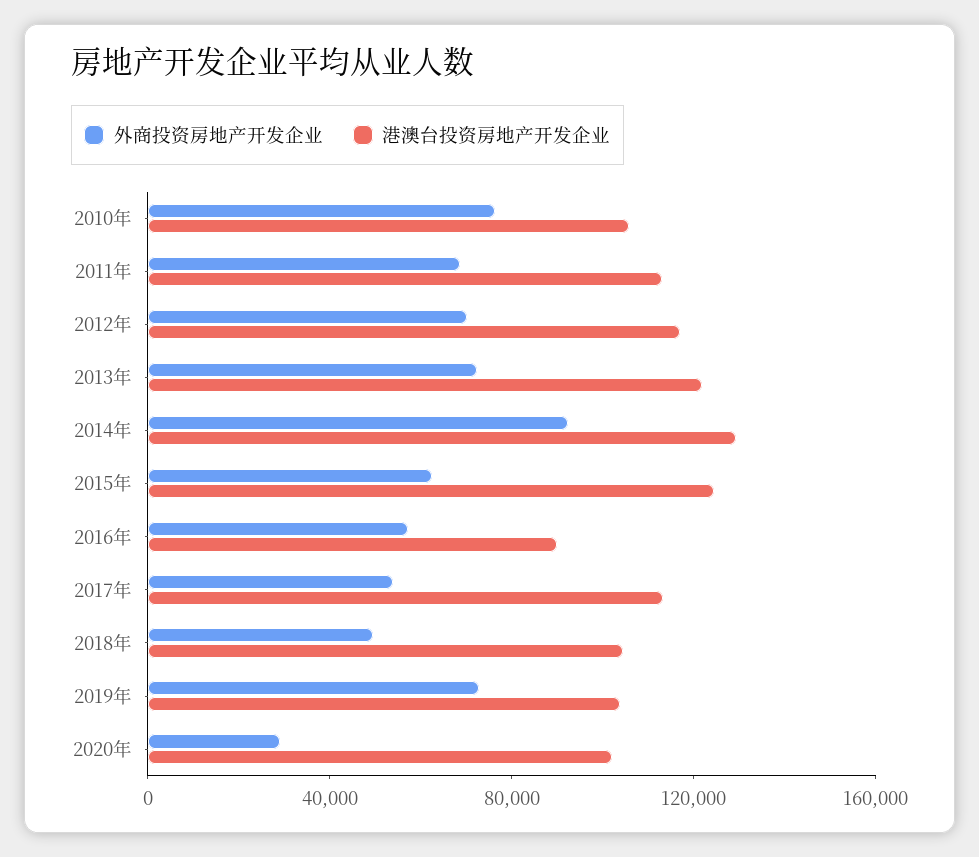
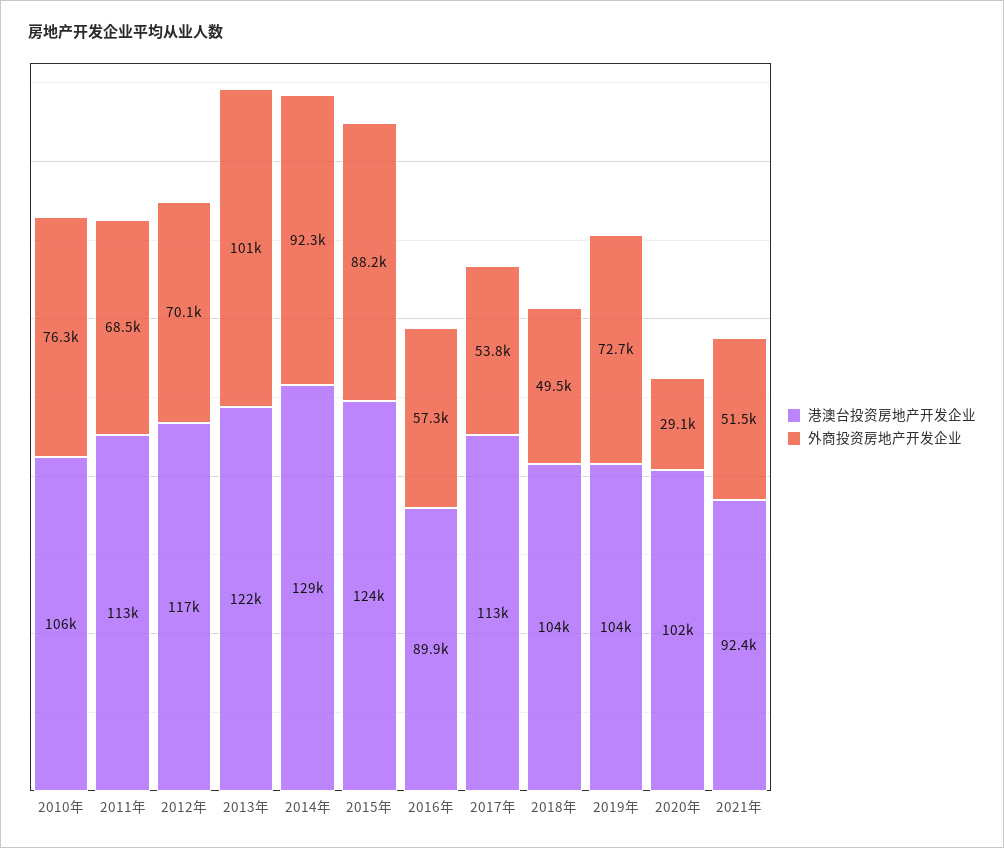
外商投资房地产开发企业, 2013年: 70000 -> 101000
外商投资房地产开发企业, 2015年: 60000 -> 88200
港澳台投资房地产开发企业, 2021年: none -> 92400
外商投资房地产开发企业, 2021年: none -> 51500

